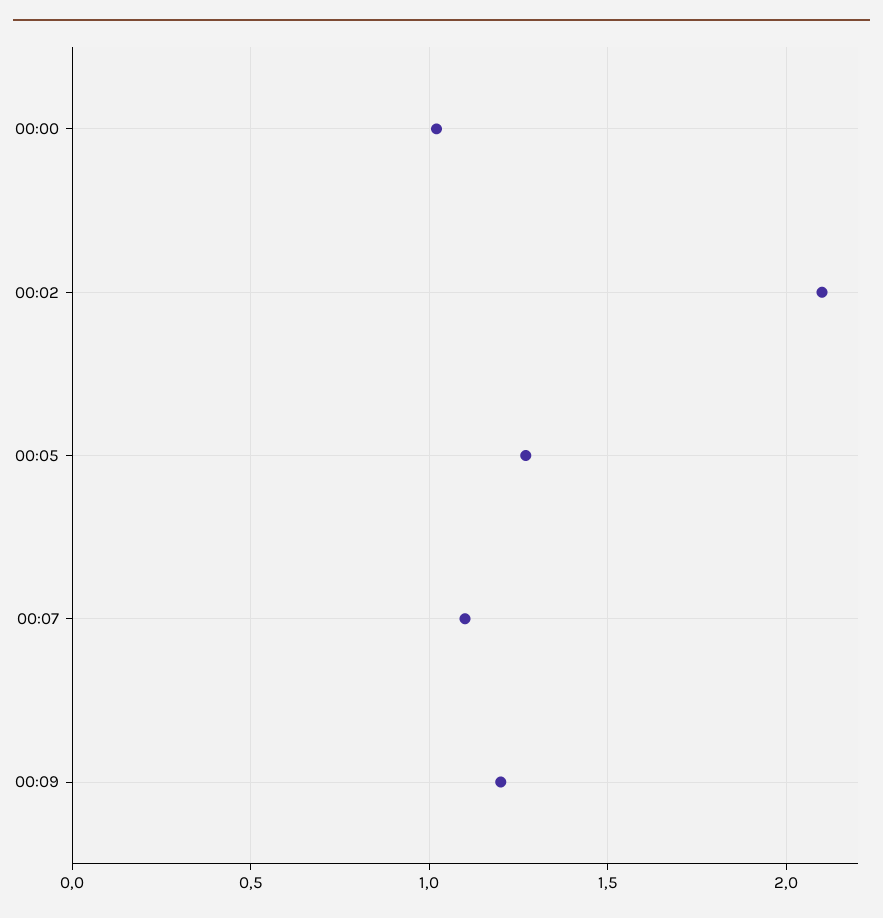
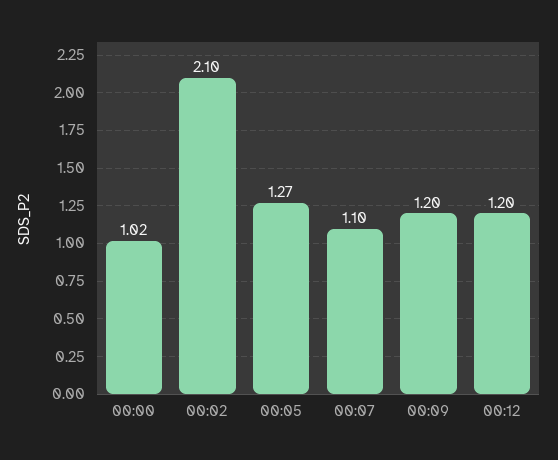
00:12: none -> 1.2

